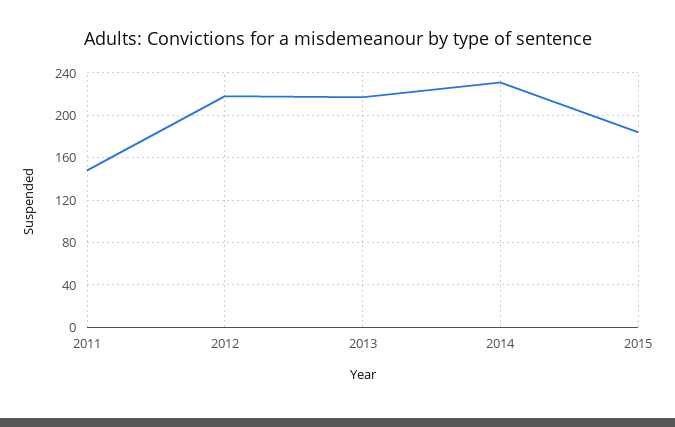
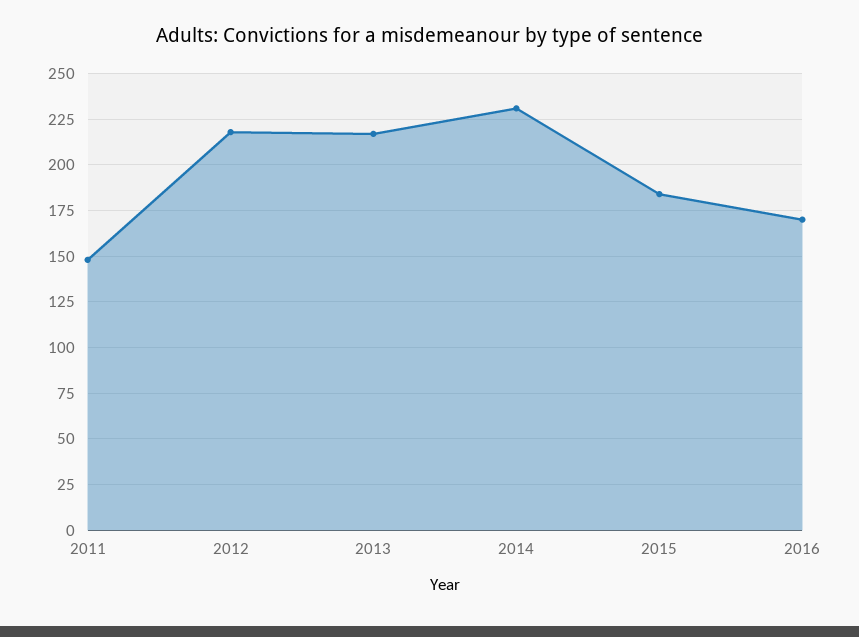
2016: none -> 170

